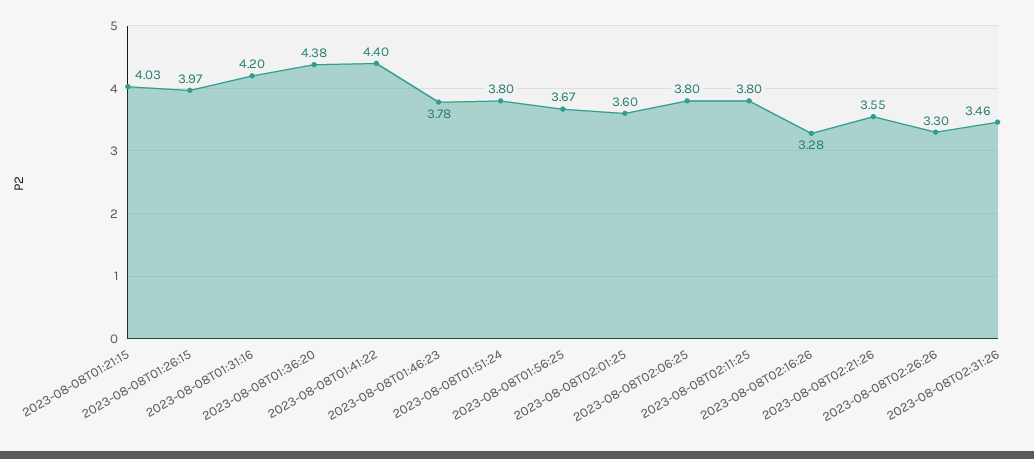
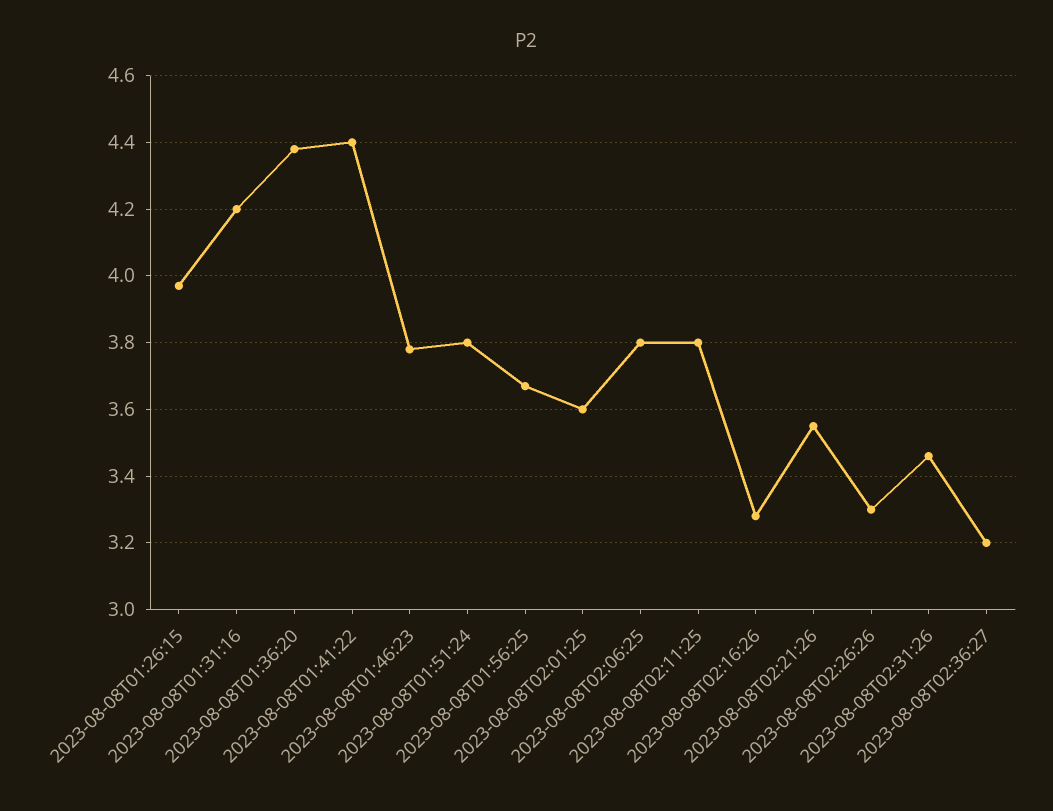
2023-08-08T01:21:15: 4.03 -> none
2023-08-08T02:36:27: none -> 3.2

